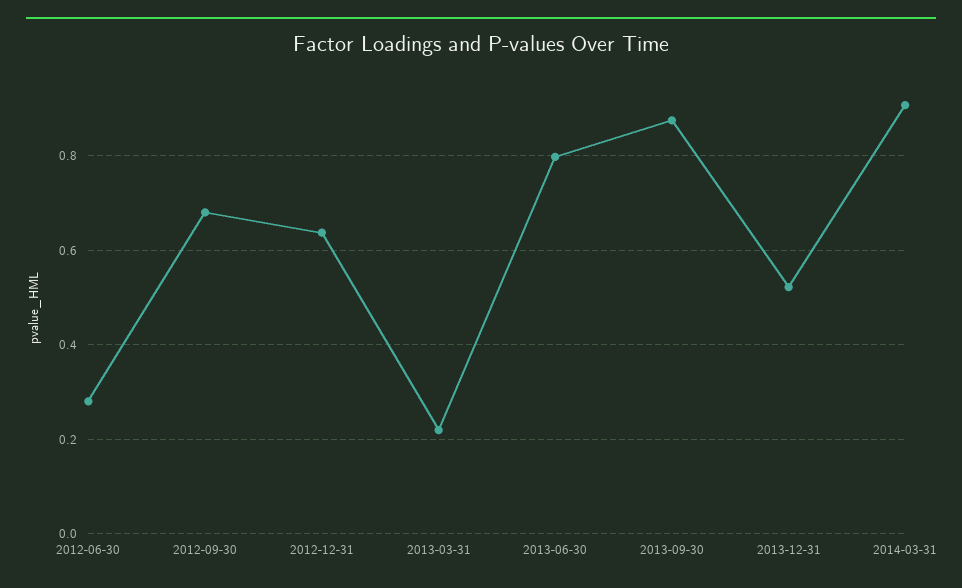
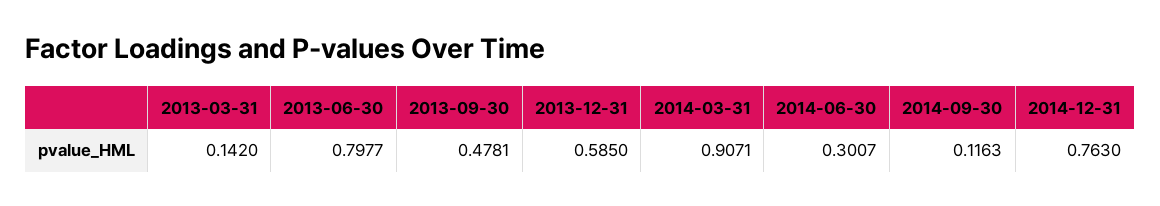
2012-06-30: 0.28 -> none
2012-09-30: 0.68 -> none
2012-12-31: 0.64 -> none
2013-03-31: 0.22 -> 0.142
2013-09-30: 0.88 -> 0.4781
2013-12-31: 0.52 -> 0.585
2014-06-30: none -> 0.3007
2014-09-30: none -> 0.1163
2014-12-31: none -> 0.763

